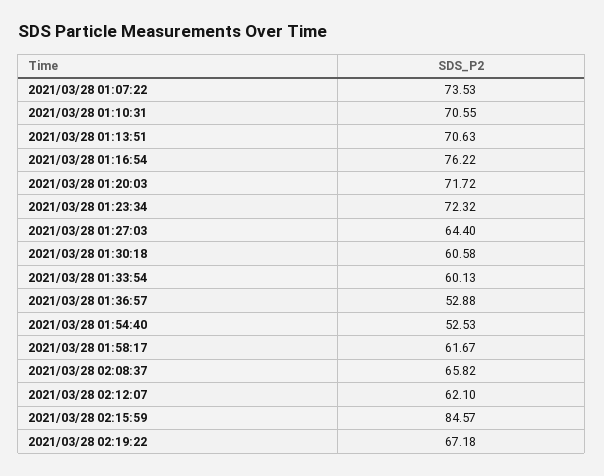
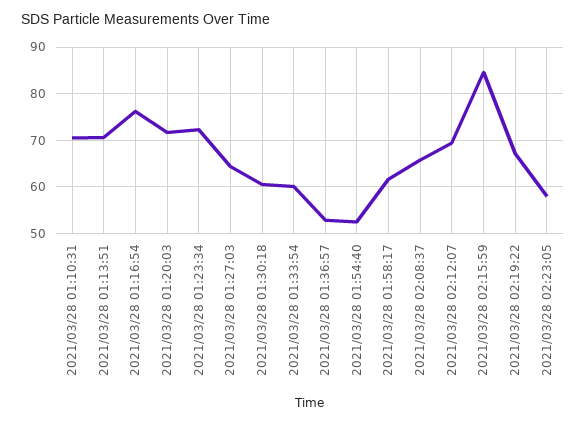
2021/03/28 01:07:22: 73.53 -> none
2021/03/28 02:12:07: 62.1 -> 70
2021/03/28 02:23:05: none -> 58

